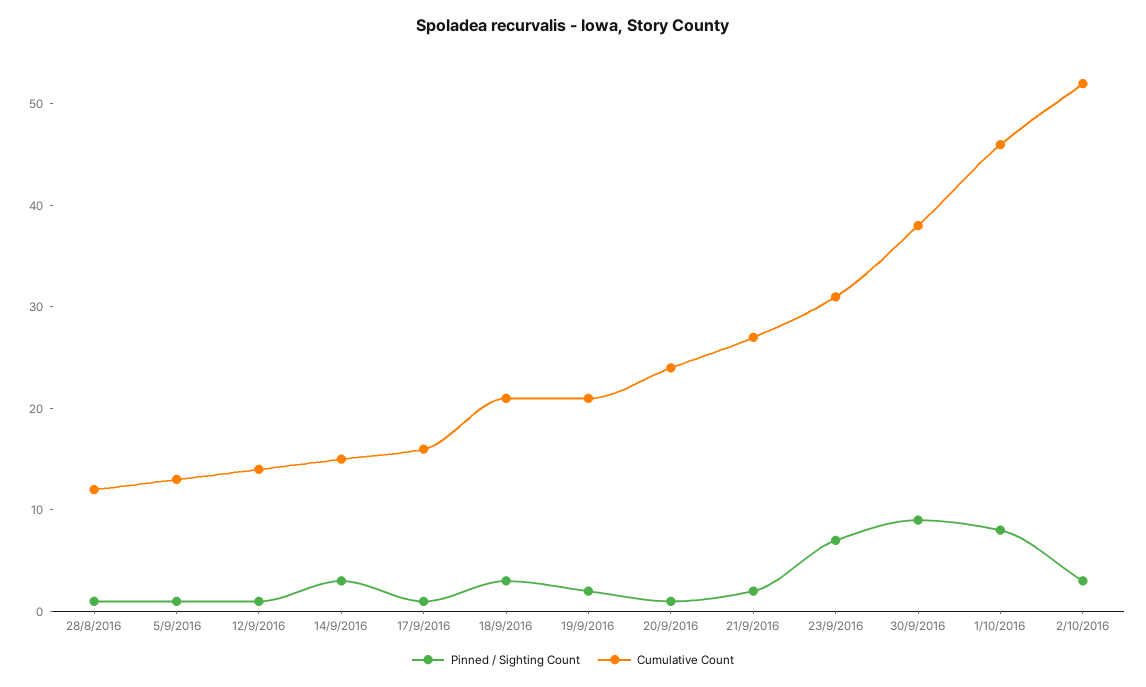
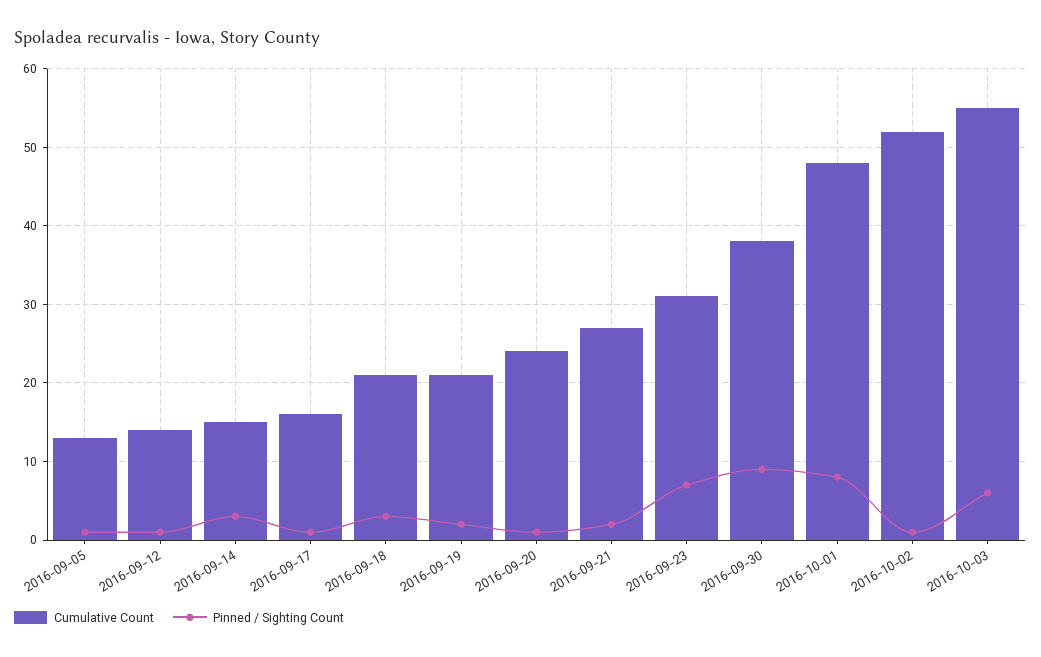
Pinned / Sighting Count, 28/8/2016: 1 -> none
Cumulative Count, 28/8/2016: 12 -> none
Cumulative Count, 1/10/2016: 46 -> 48
Pinned / Sighting Count, 2/10/2016: 3 -> 1
Cumulative Count, 2016-10-03: none -> 55
Pinned / Sighting Count, 2016-10-03: none -> 6

